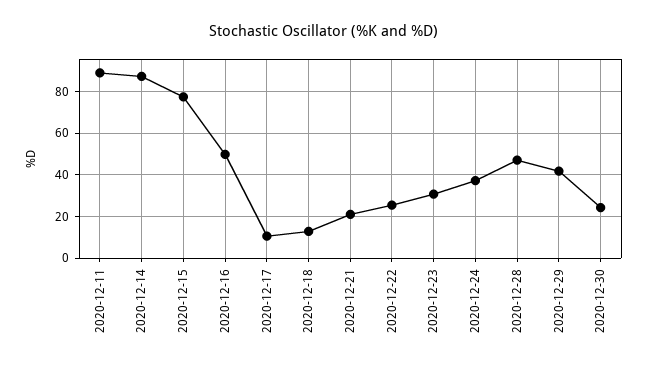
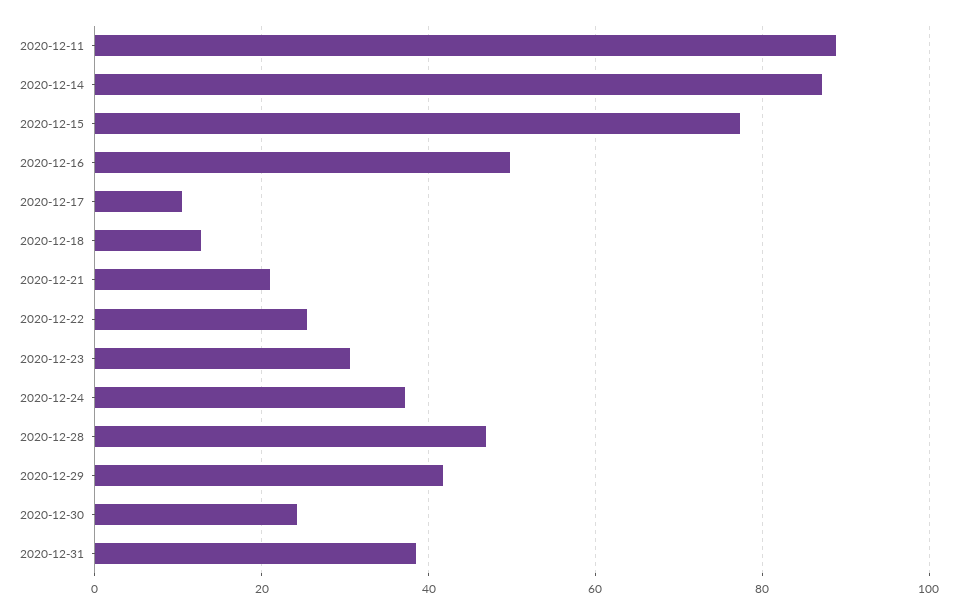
2020-12-31: none -> 38

